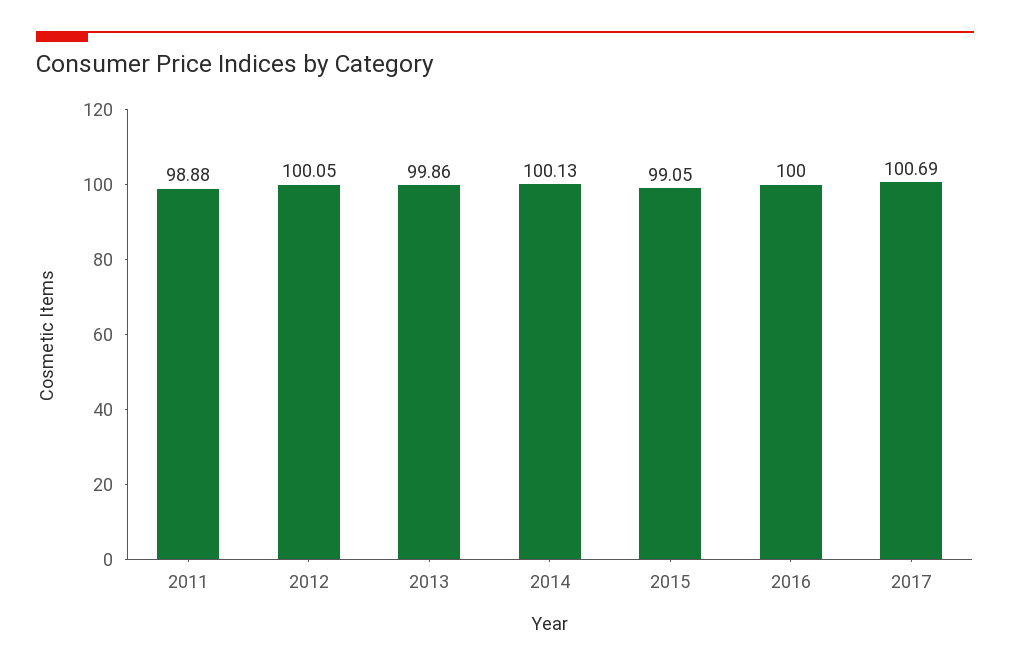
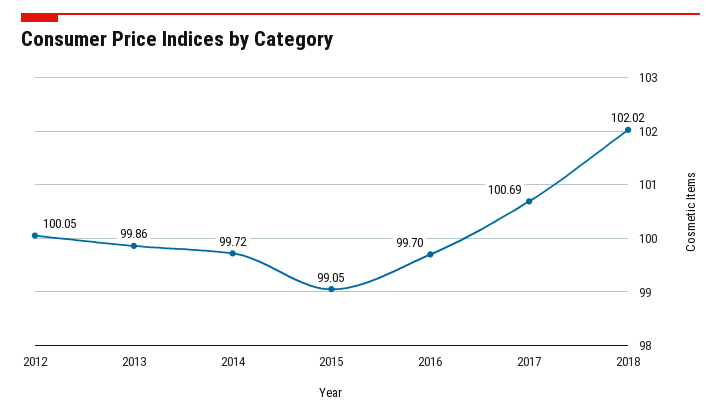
2011: 98.88 -> none
2014: 100.13 -> 99.72
2016: 100 -> 99.7
2018: none -> 102.02

